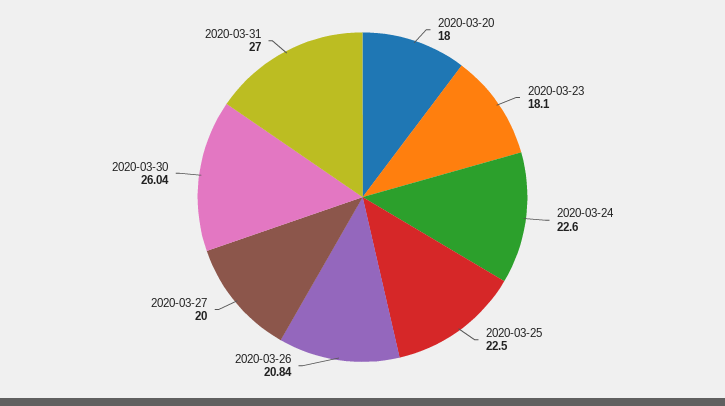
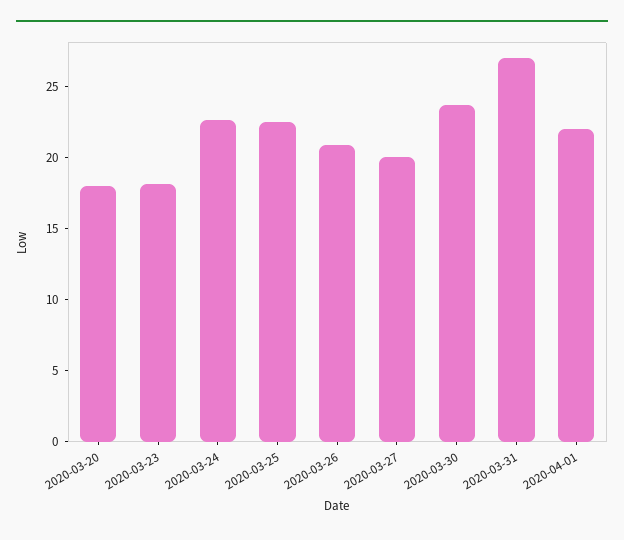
2020-03-30: 26.04 -> 24
2020-04-01: none -> 22

